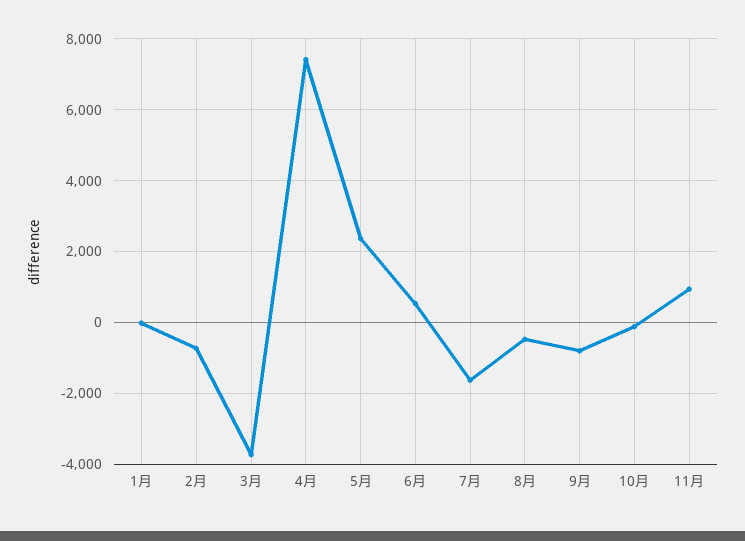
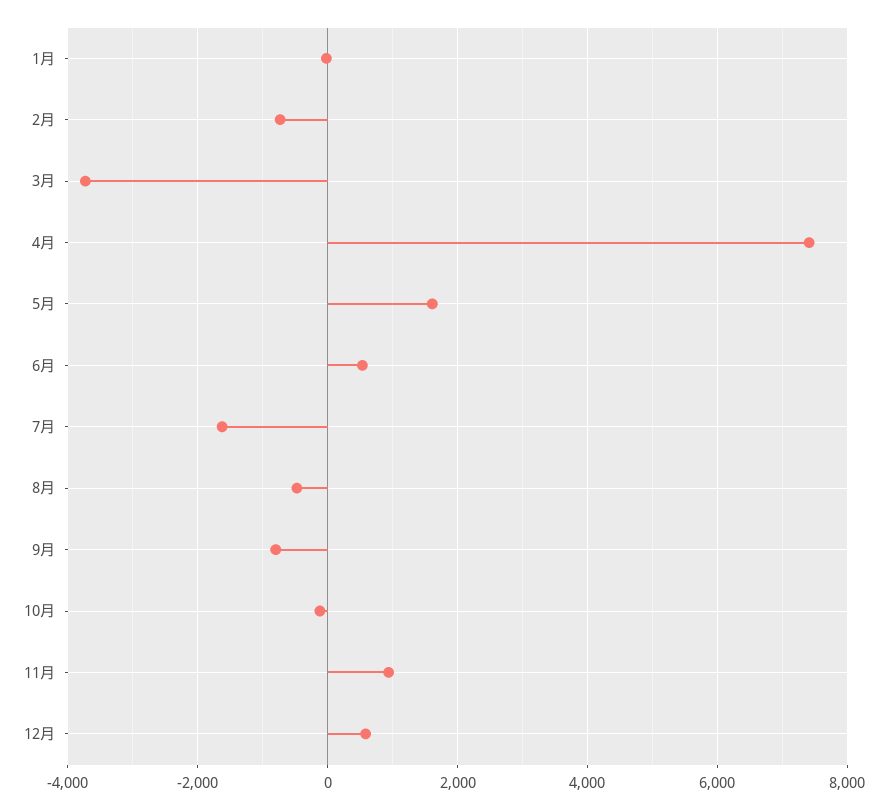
5月: 2400 -> 1600
12月: none -> 600

